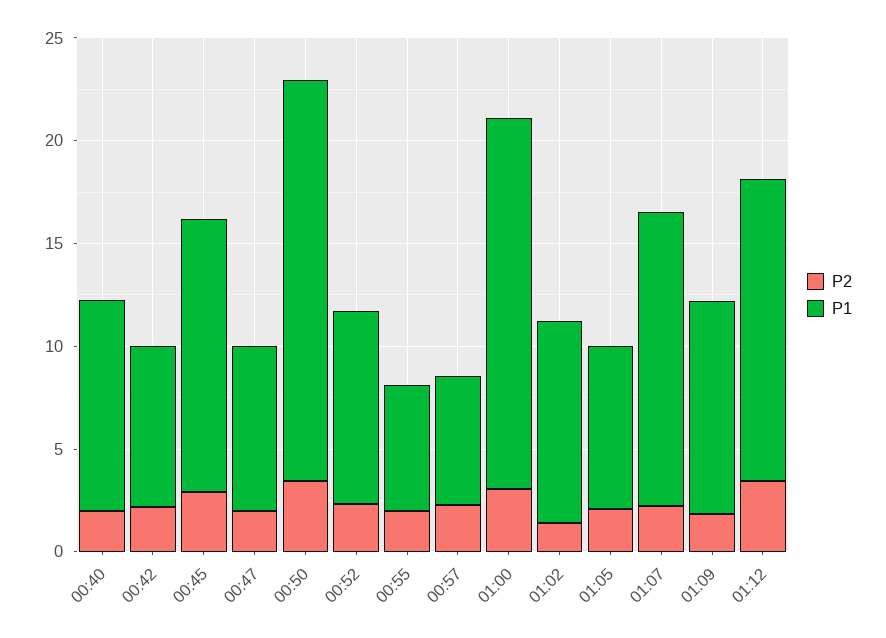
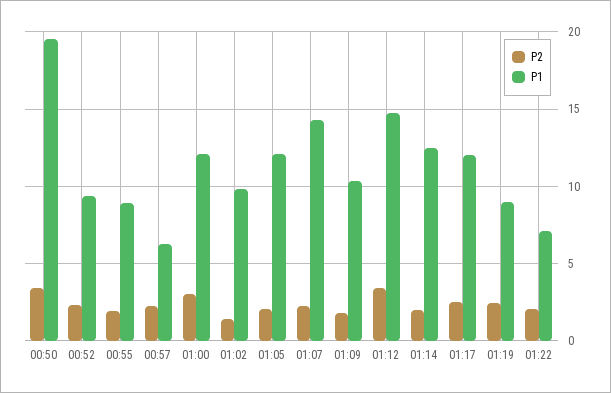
P2, 00:40: 2 -> none
P1, 00:40: 10 -> none
P2, 00:42: 2 -> none
P1, 00:42: 8 -> none
P2, 00:45: 3 -> none
P1, 00:45: 13 -> none
P2, 00:47: 2 -> none
P1, 00:47: 8 -> none
P1, 00:55: 6 -> 9
P1, 01:00: 18 -> 12
P1, 01:05: 8 -> 12
P2, 01:14: none -> 2
P1, 01:14: none -> 12.5
P2, 01:17: none -> 2.5
P1, 01:17: none -> 12
P2, 01:19: none -> 2.5
P1, 01:19: none -> 9
P2, 01:22: none -> 2
P1, 01:22: none -> 7

